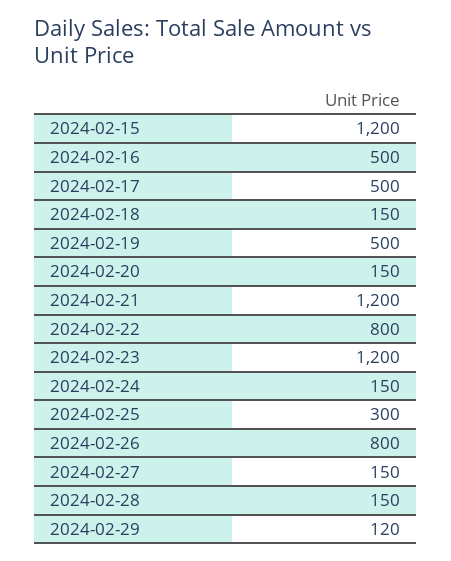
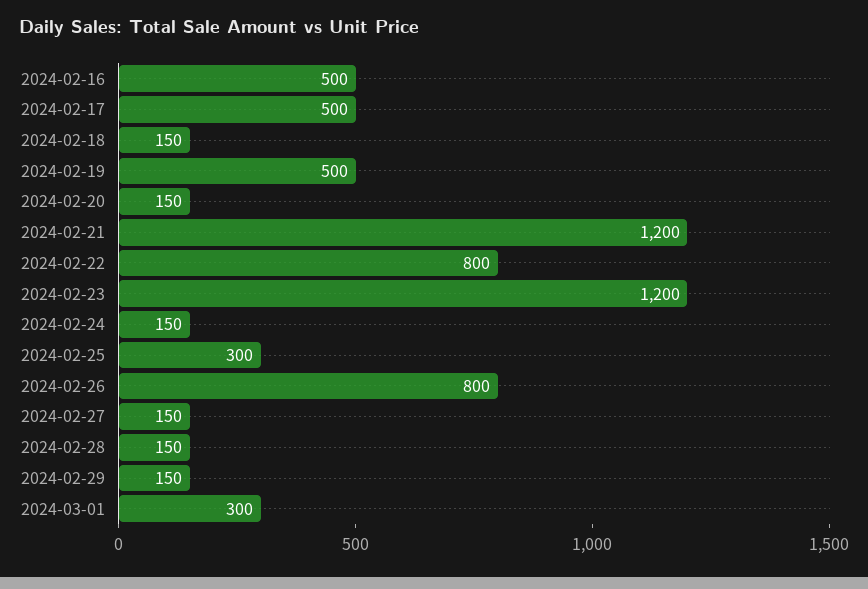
2024-02-15: 1200 -> none
2024-02-29: 120 -> 150
2024-03-01: none -> 300

